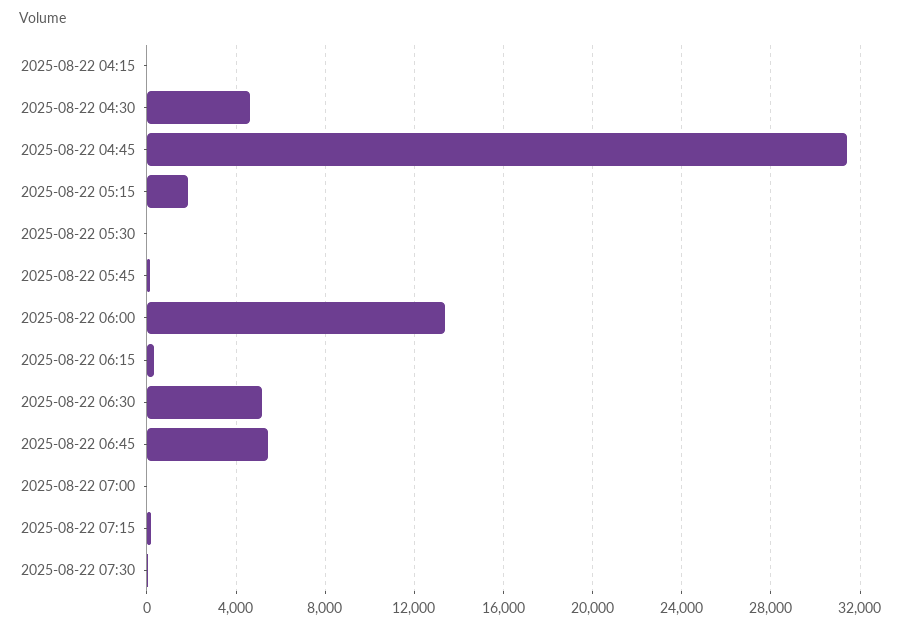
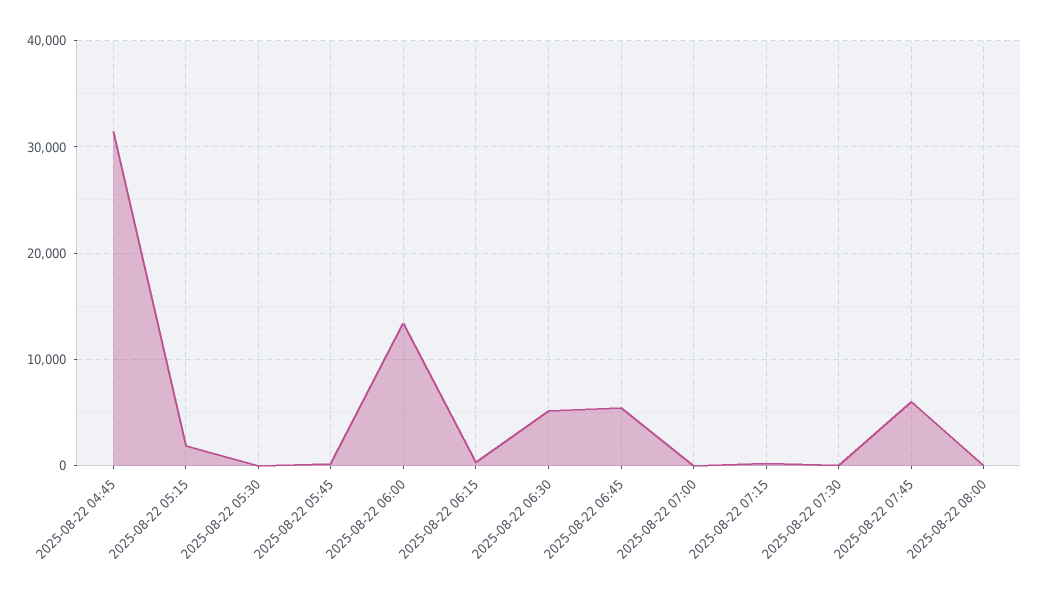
2025-08-22 04:15: 0 -> none
2025-08-22 04:30: 4500 -> none
2025-08-22 07:45: none -> 6000
2025-08-22 08:00: none -> 0

